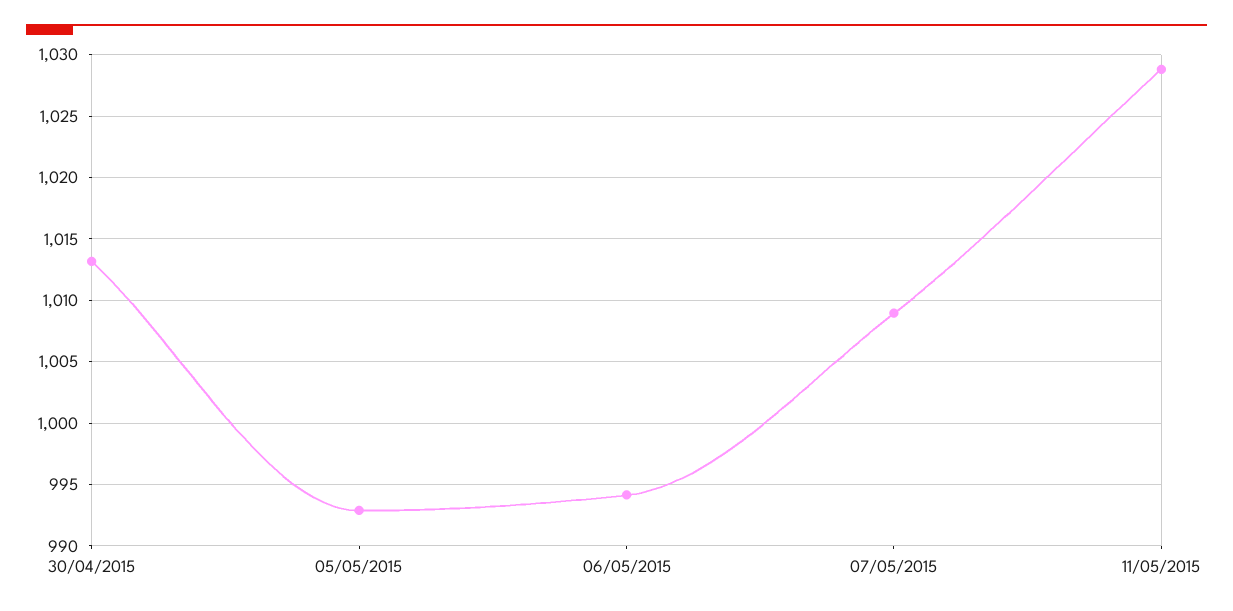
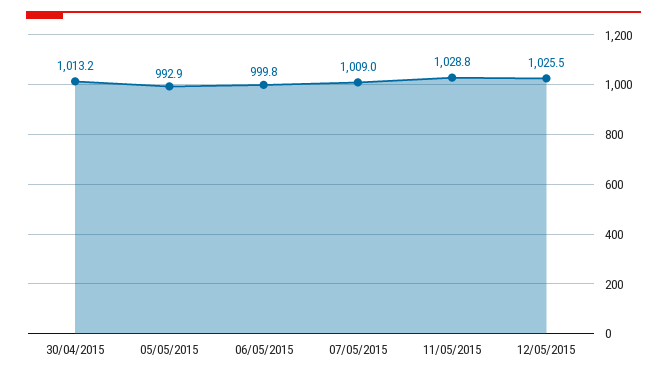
06/05/2015: 994 -> 999.8
12/05/2015: none -> 1025.5

